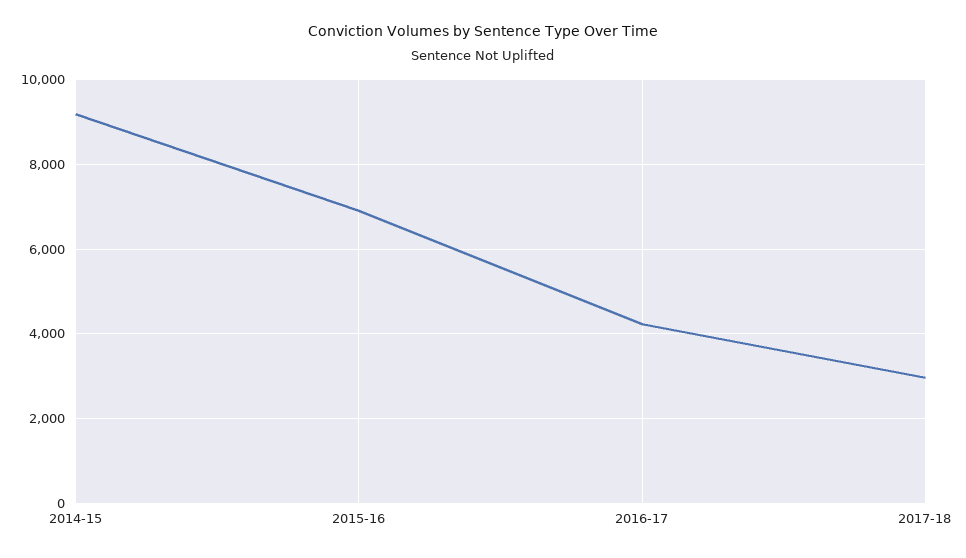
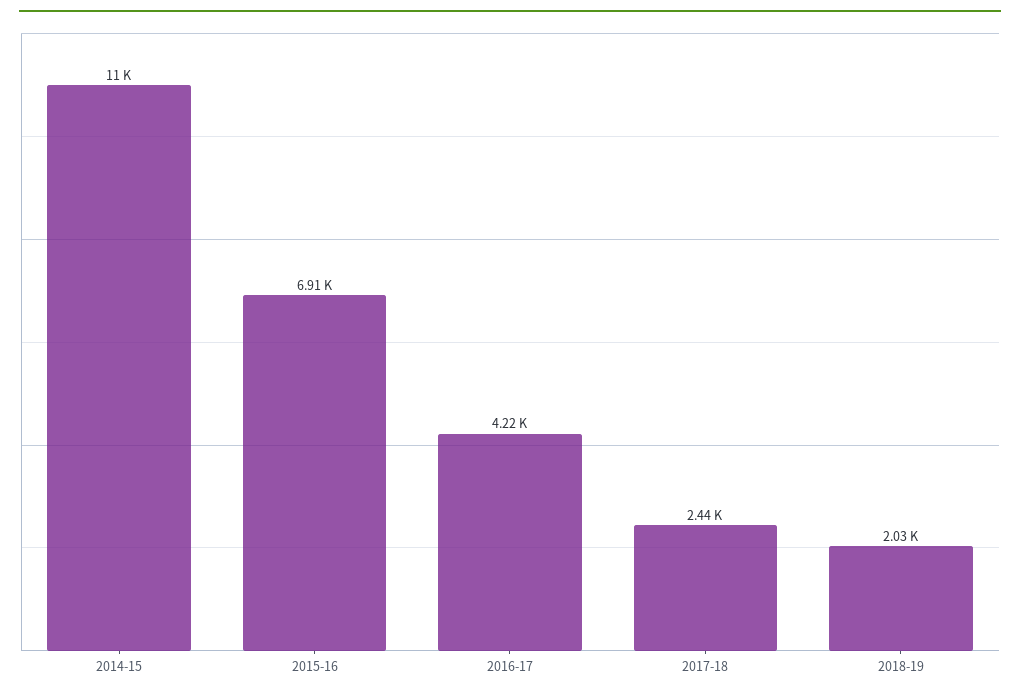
2014-15: 9200 -> 11000
2017-18: 3000 -> 2440
2018-19: none -> 2030

